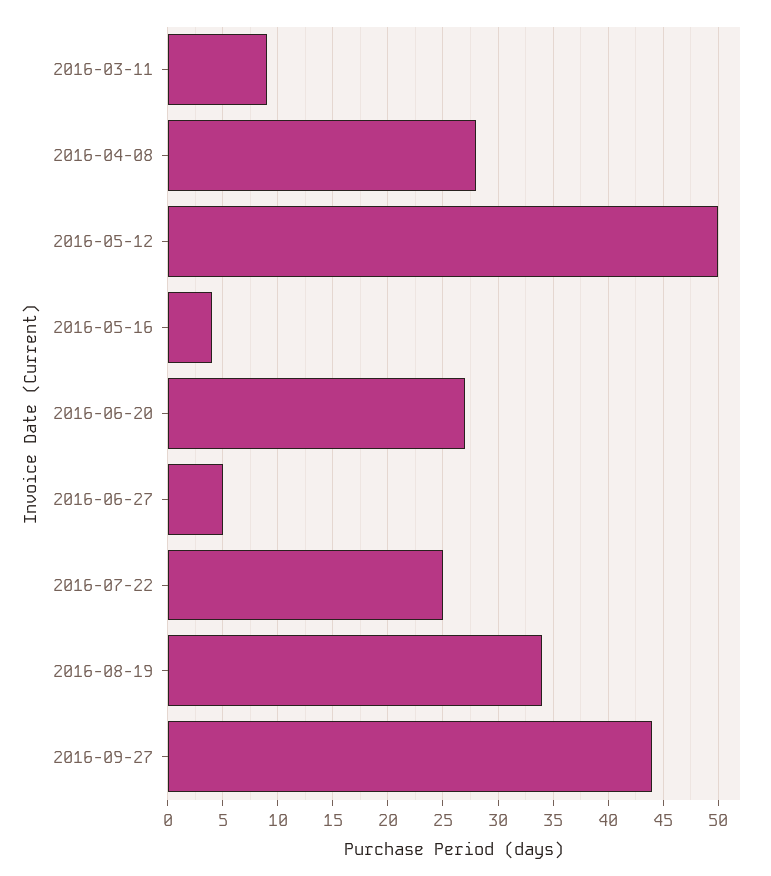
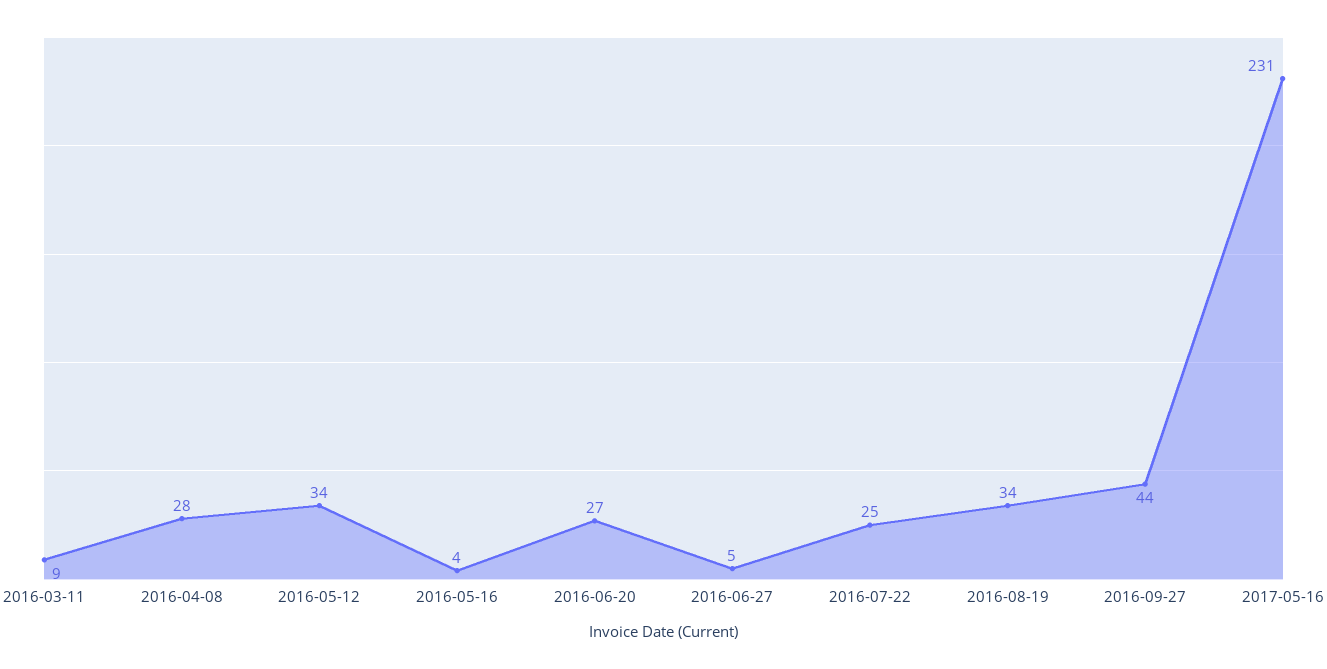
2016-05-12: 50 -> 34
2017-05-16: none -> 231

